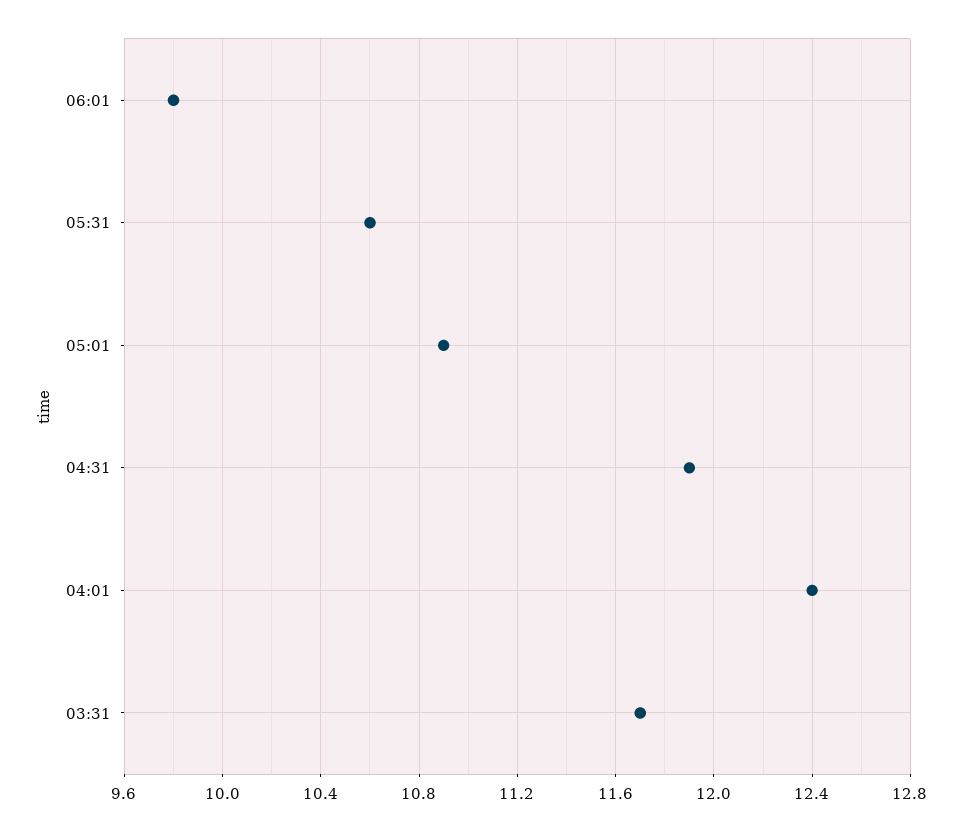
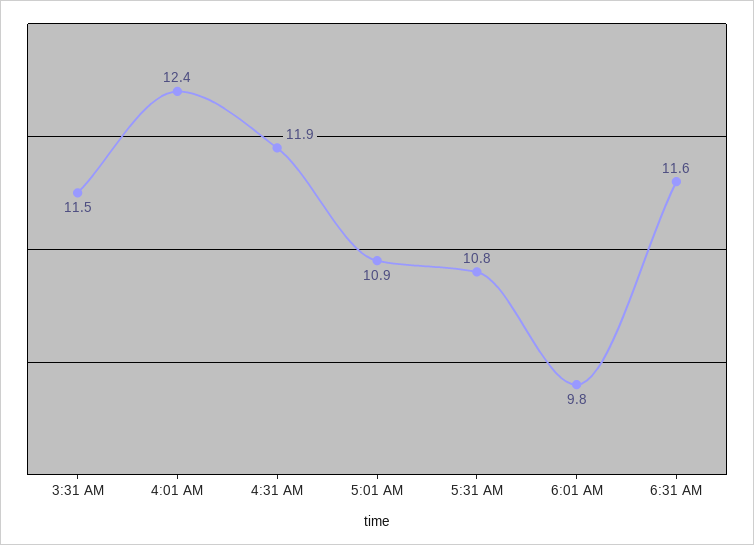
05:31: 10.6 -> 10.8
03:31: 11.7 -> 11.5
6:31 AM: none -> 11.6

